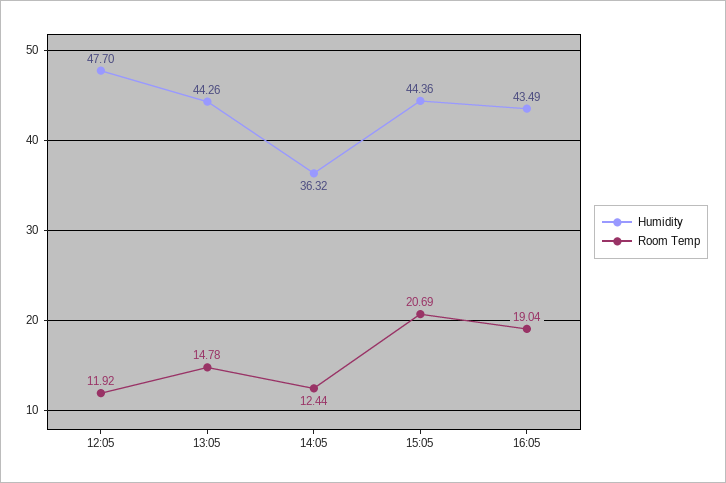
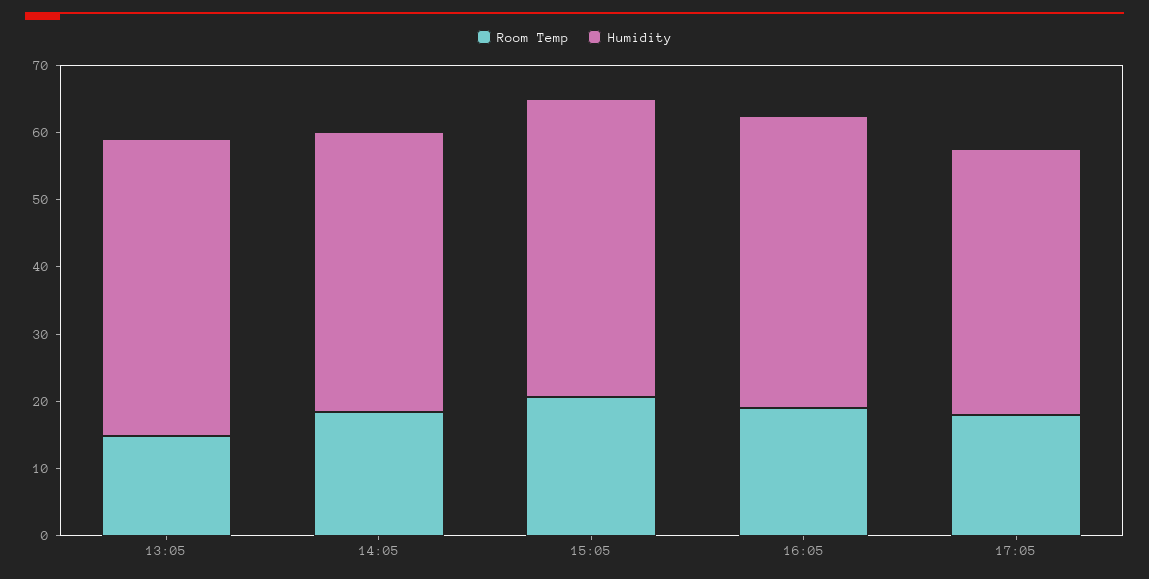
Humidity, 12:05: 47.7 -> none
Room Temp, 12:05: 11.92 -> none
Humidity, 14:05: 36.32 -> 42
Room Temp, 14:05: 12.44 -> 18
Room Temp, 17:05: none -> 18
Humidity, 17:05: none -> 40

